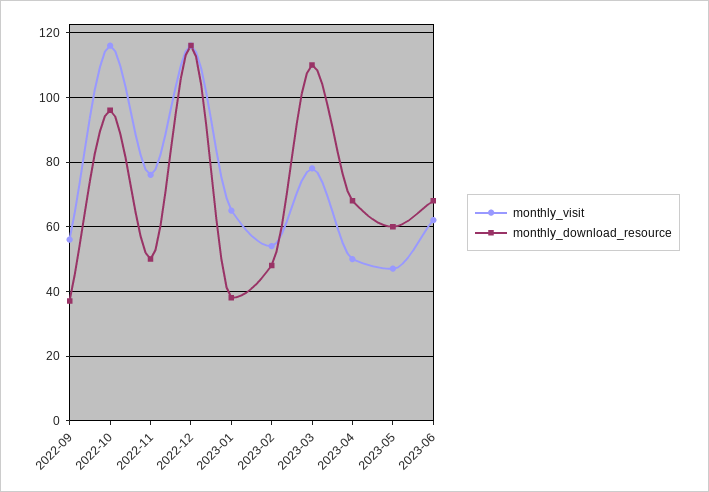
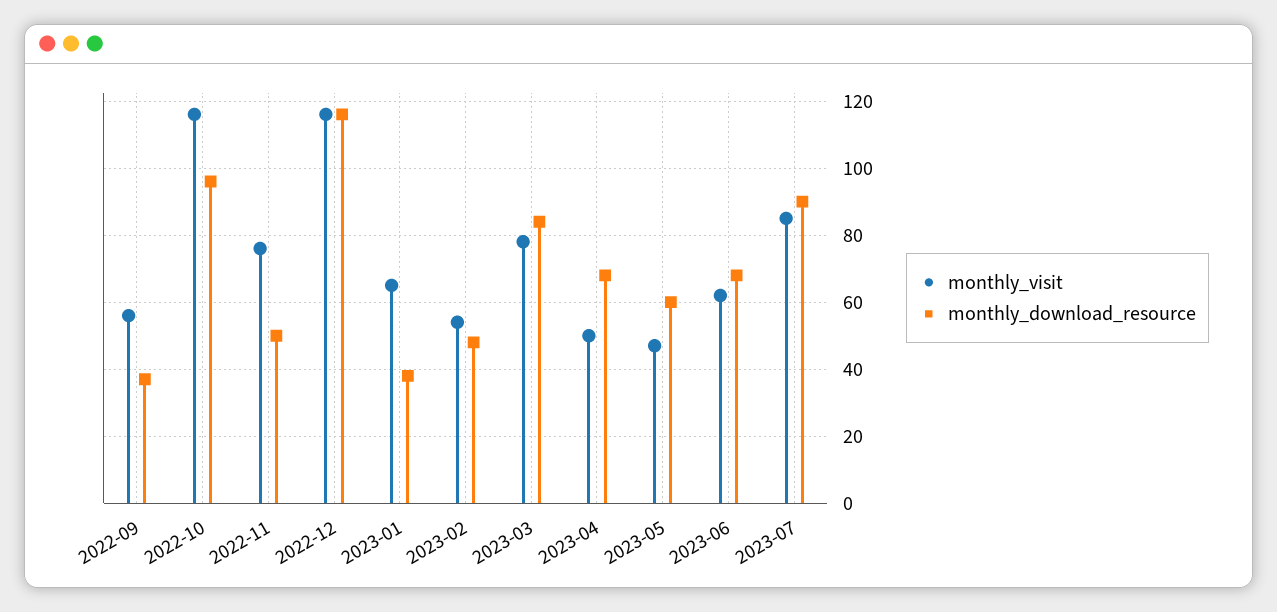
monthly_download_resource, 2023-03: 110 -> 85
monthly_visit, 2023-07: none -> 85
monthly_download_resource, 2023-07: none -> 90

